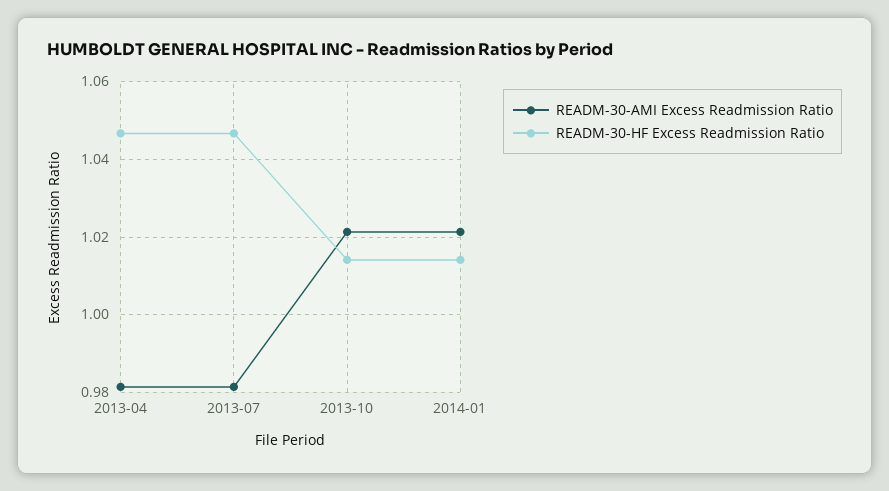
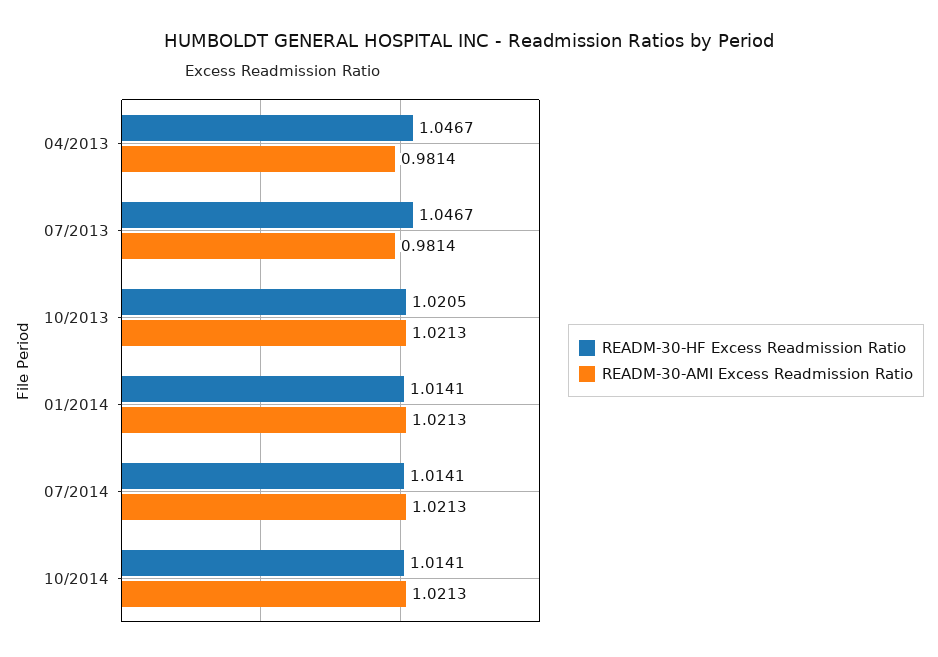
READM-30-HF Excess Readmission Ratio, 2013-10: 1.014 -> 1.0205
READM-30-HF Excess Readmission Ratio, 07/2014: none -> 1.0141
READM-30-AMI Excess Readmission Ratio, 07/2014: none -> 1.0213
READM-30-HF Excess Readmission Ratio, 10/2014: none -> 1.0141
READM-30-AMI Excess Readmission Ratio, 10/2014: none -> 1.0213

